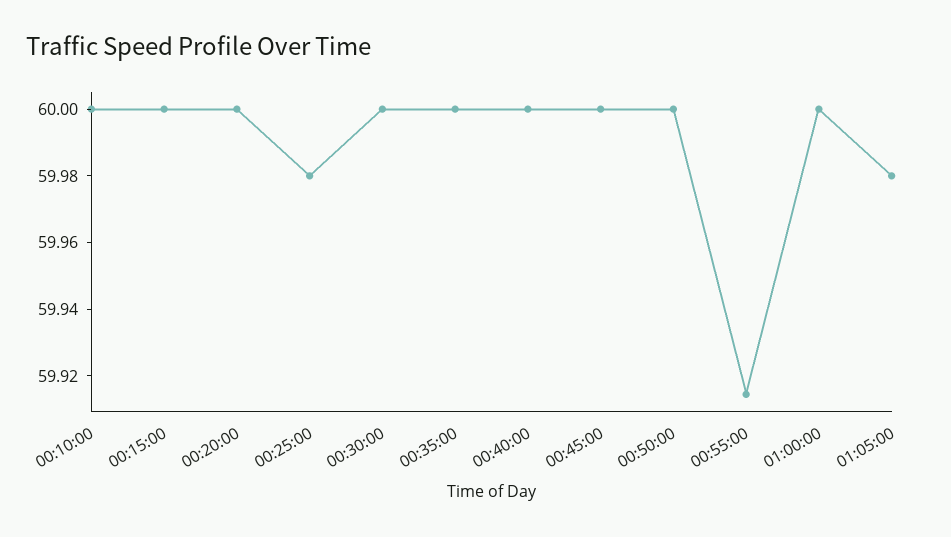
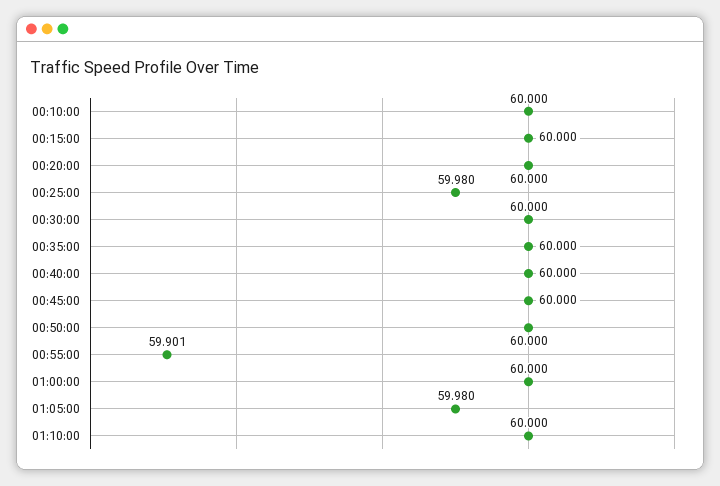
00:55:00: 59.915 -> 59.901
01:10:00: none -> 60

